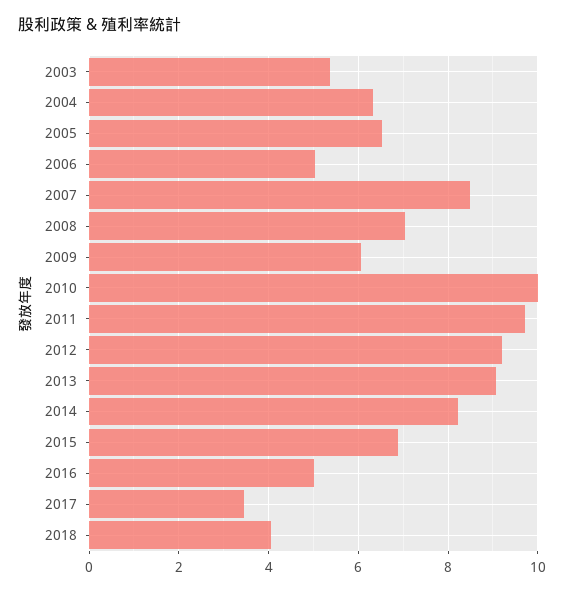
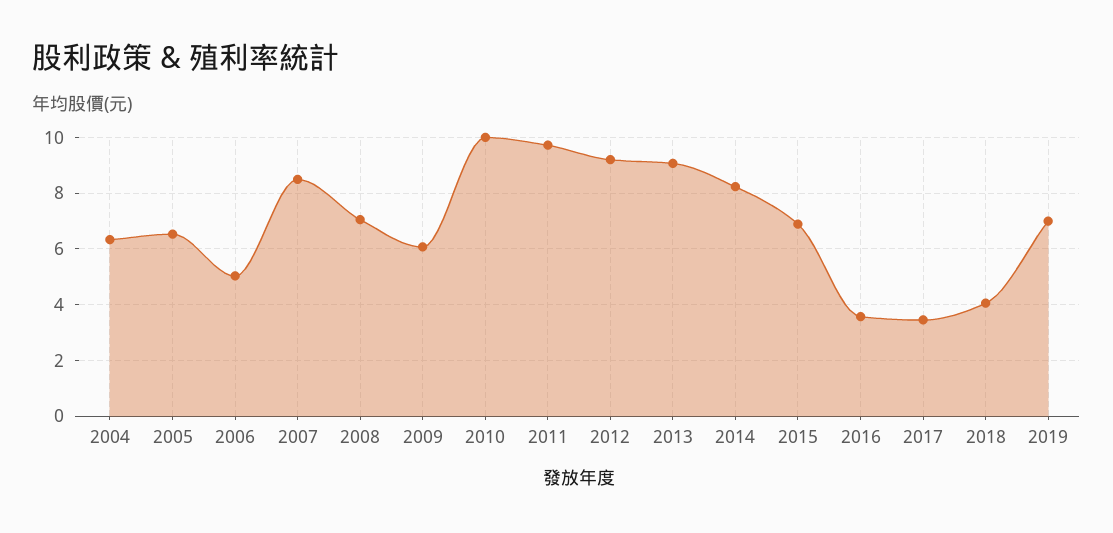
2003: 5.4 -> none
2016: 5 -> 3.5
2019: none -> 7

